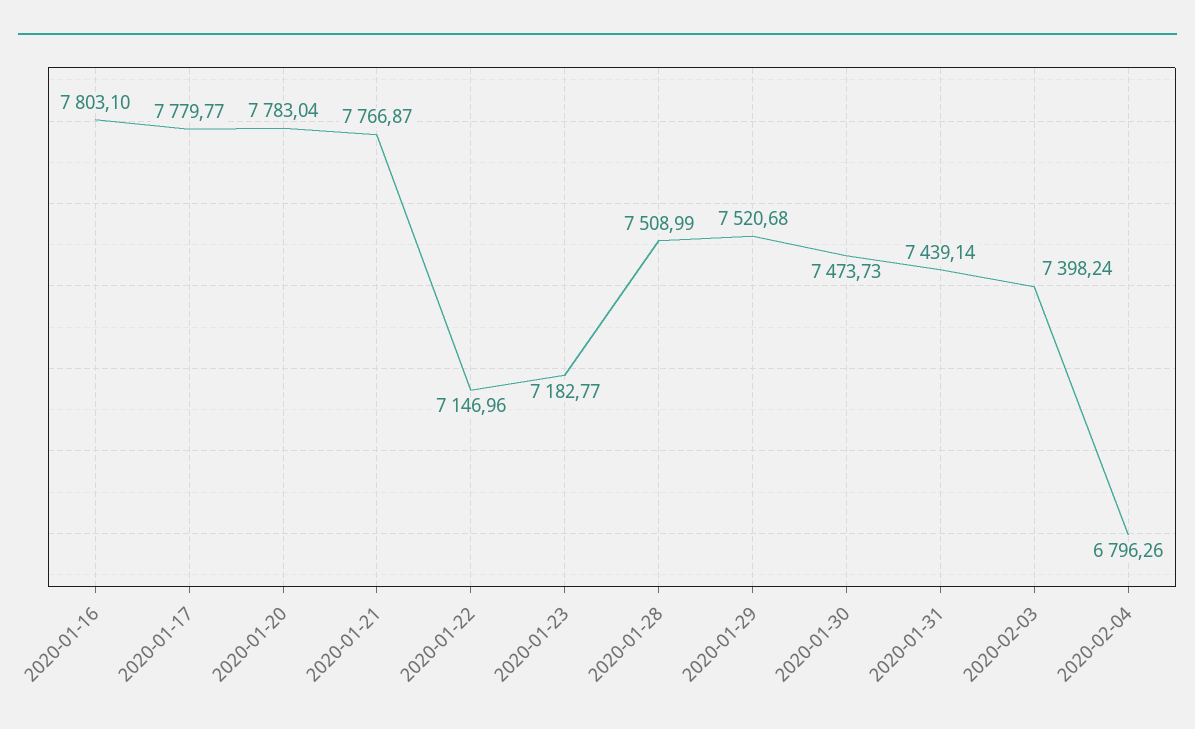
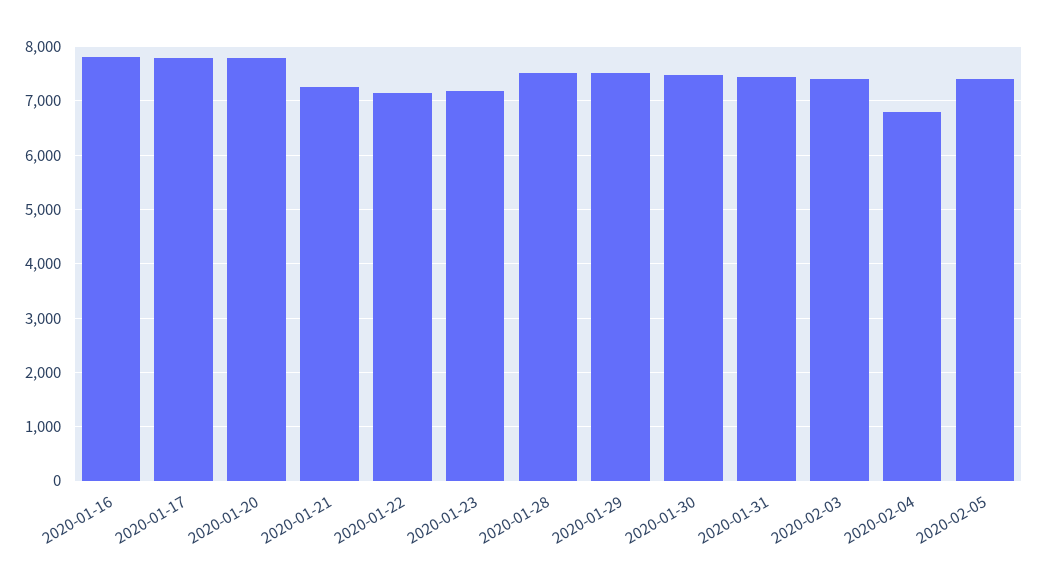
2020-01-21: 7766.87 -> 7200
2020-02-05: none -> 7400

